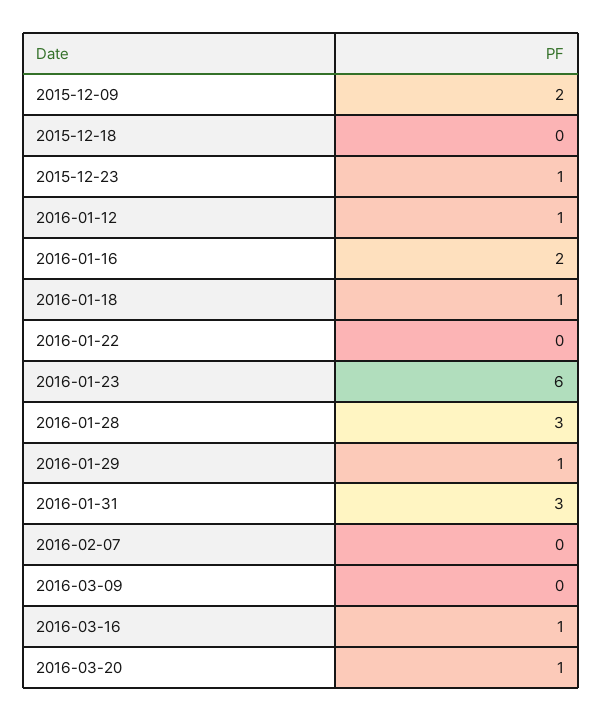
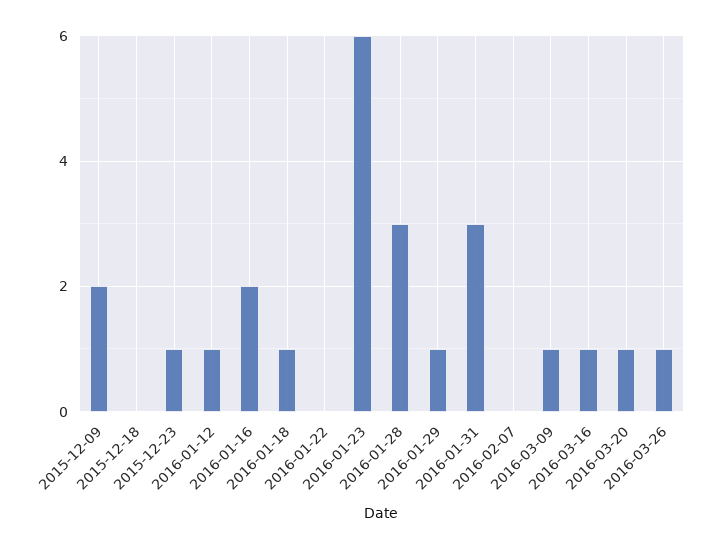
2016-03-09: 0 -> 1
2016-03-26: none -> 1

